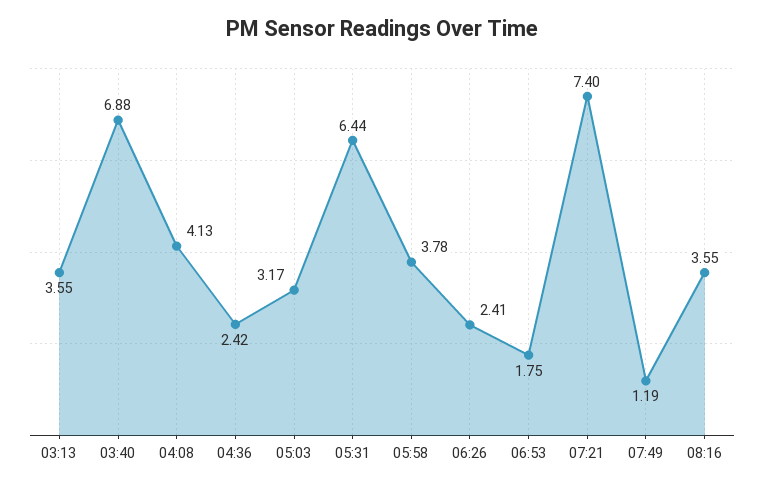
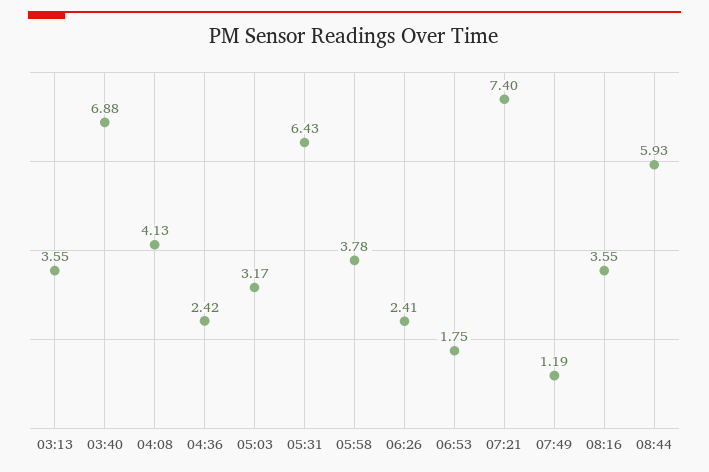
05:31: 6.44 -> 6.43
08:44: none -> 5.93

